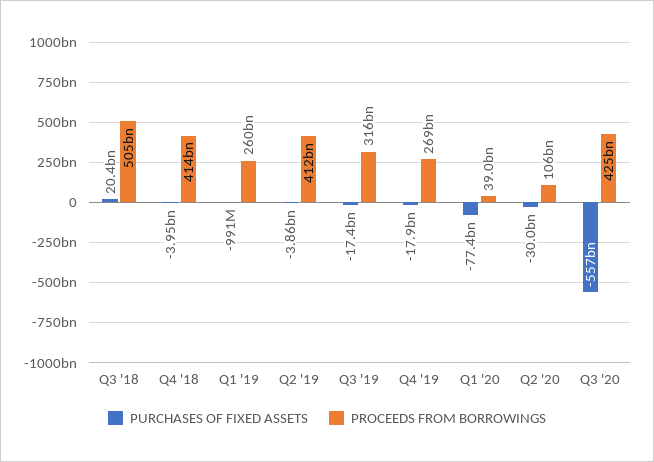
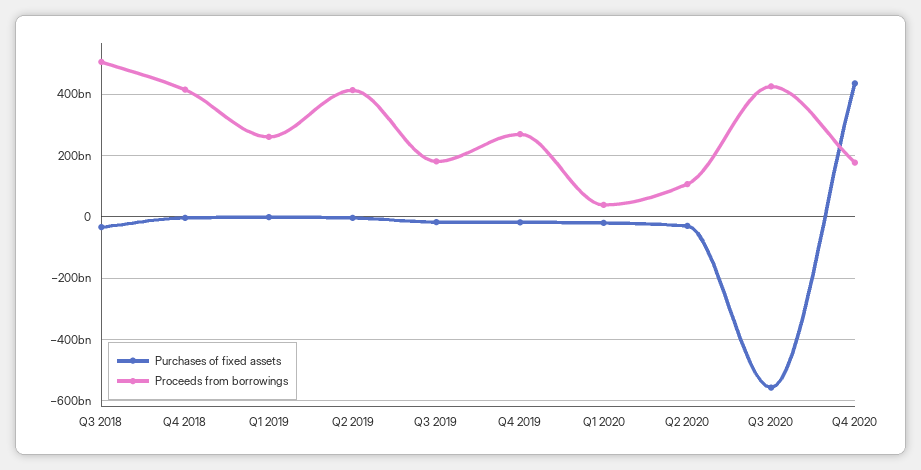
PURCHASES OF FIXED ASSETS, Q3 '18: 20400000000 -> -40000000000
PROCEEDS FROM BORROWINGS, Q3 '19: 316000000000 -> 180000000000
PURCHASES OF FIXED ASSETS, Q1 '20: -77400000000 -> -20000000000
PURCHASES OF FIXED ASSETS, Q4 2020: none -> 440000000000
PROCEEDS FROM BORROWINGS, Q4 2020: none -> 180000000000

